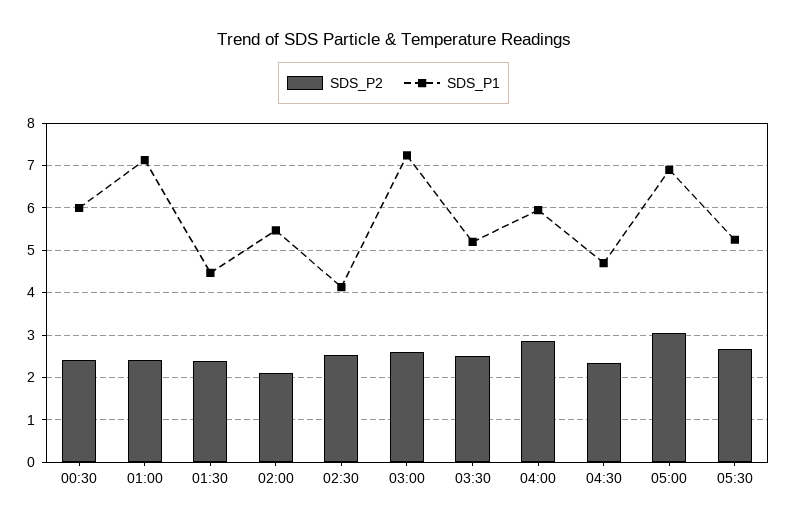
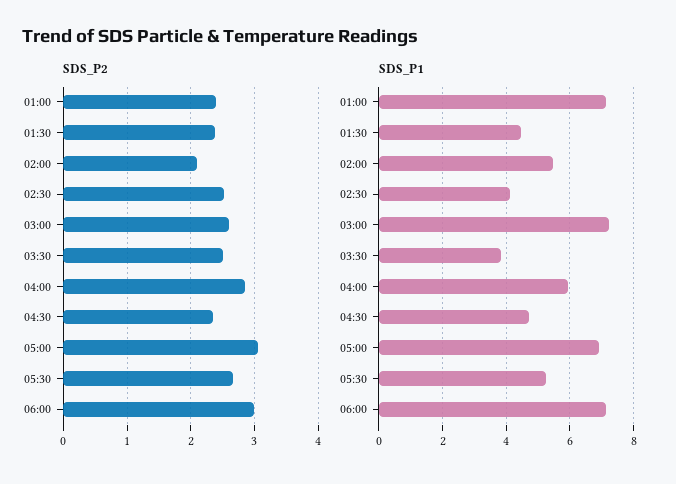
SDS_P2, 00:30: 2.4 -> none
SDS_P1, 00:30: 6 -> none
SDS_P1, 03:30: 5.2 -> 3.8
SDS_P2, 06:00: none -> 3
SDS_P1, 06:00: none -> 7.2

